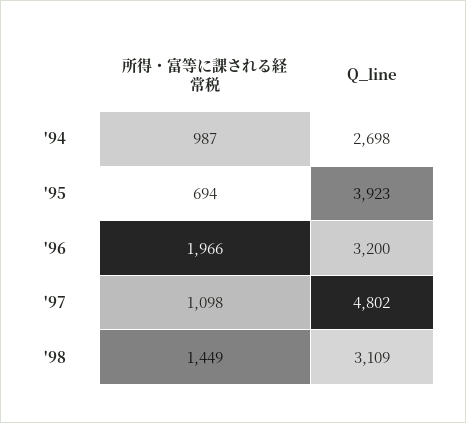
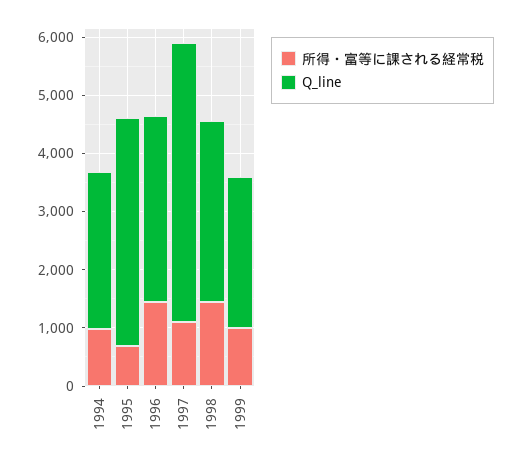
所得・富等に課される経常税, '96: 1966 -> 1400
所得・富等に課される経常税, 1999: none -> 1000
Q_line, 1999: none -> 2600

